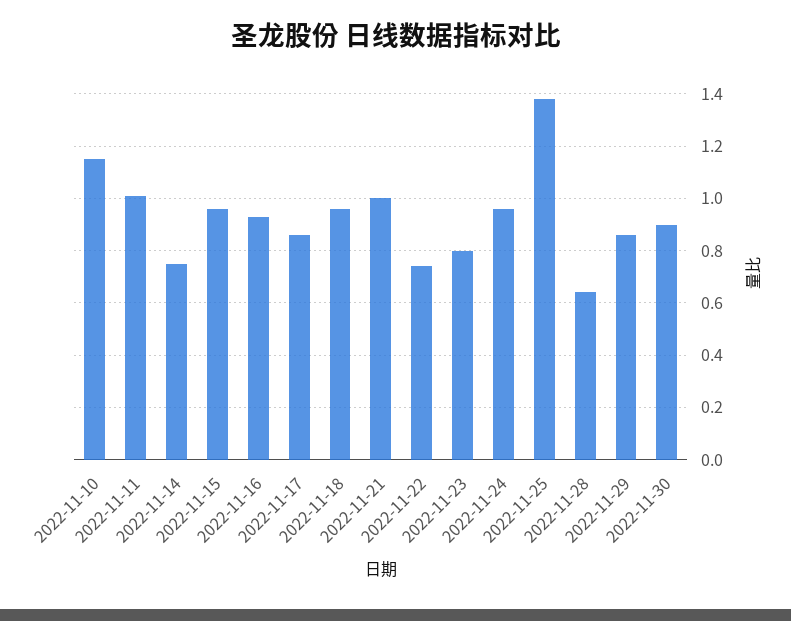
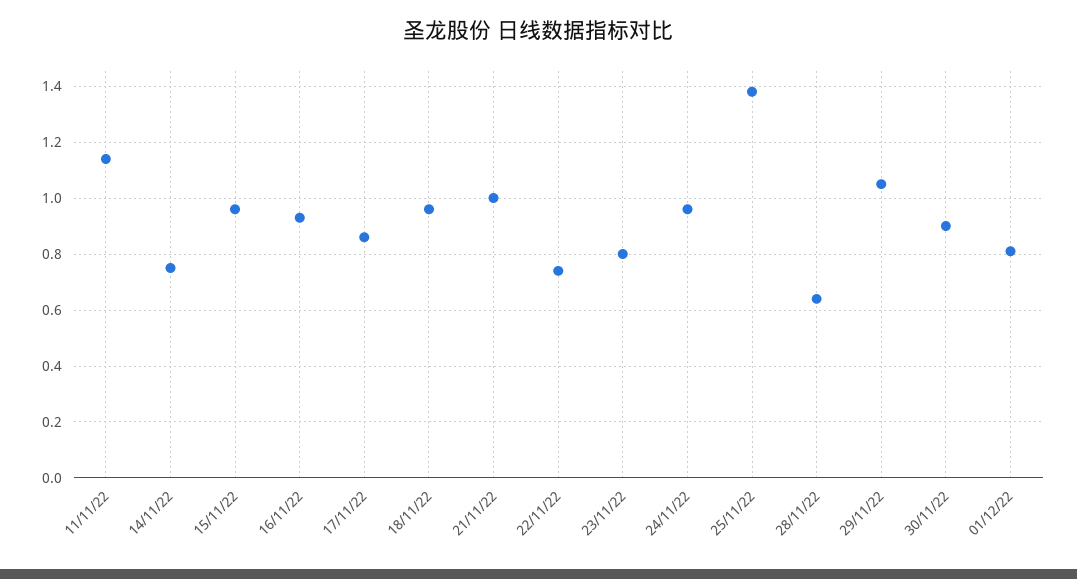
2022-11-10: 1.15 -> none
2022-11-11: 1 -> 1.15
2022-11-29: 0.85 -> 1.05
01/12/22: none -> 0.8

